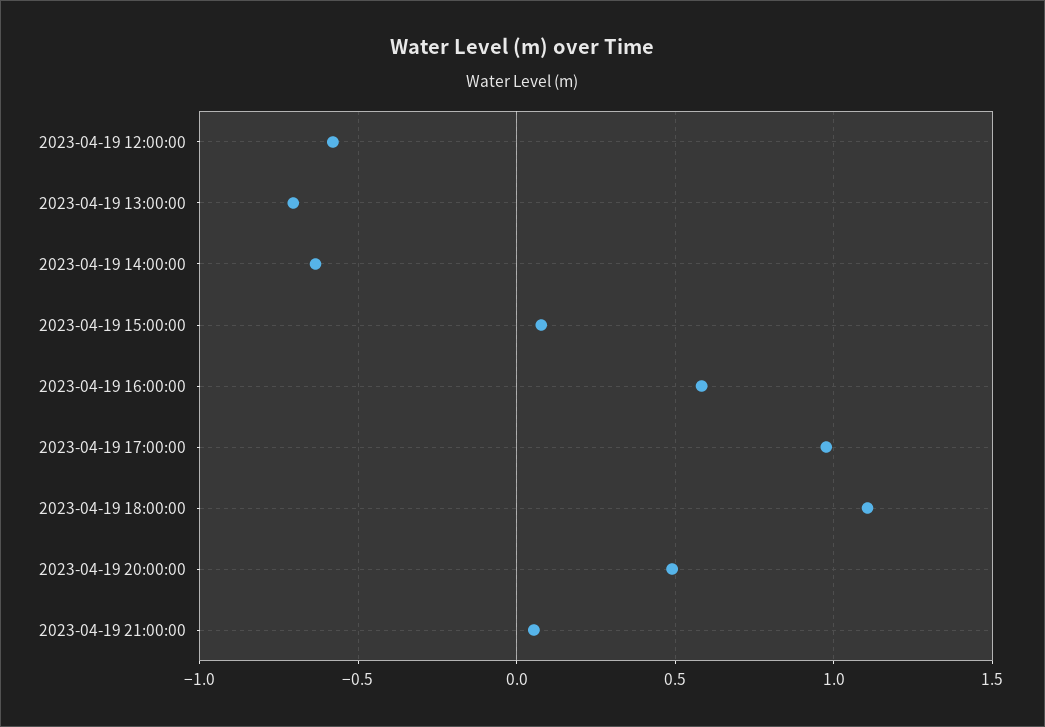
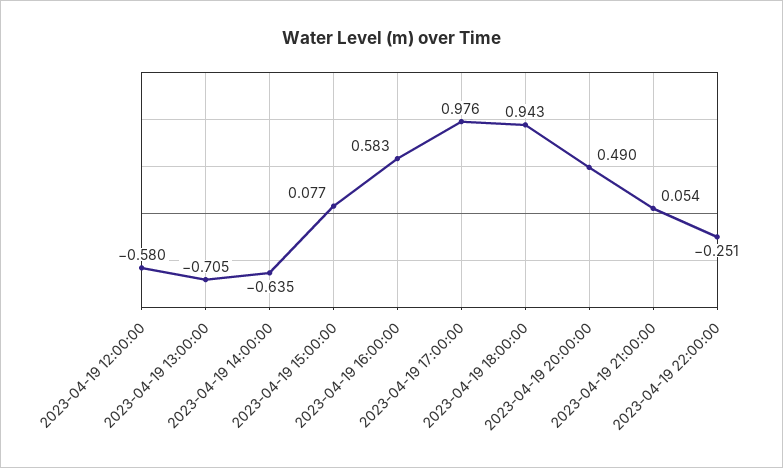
2023-04-19 18:00:00: 1.1 -> 0.943
2023-04-19 22:00:00: none -> -0.251

